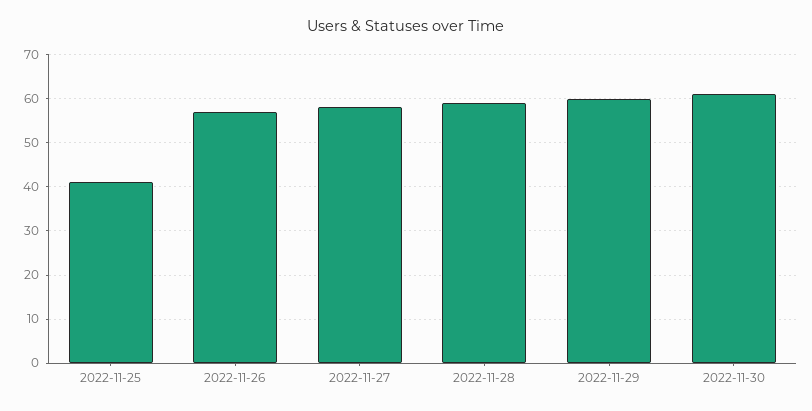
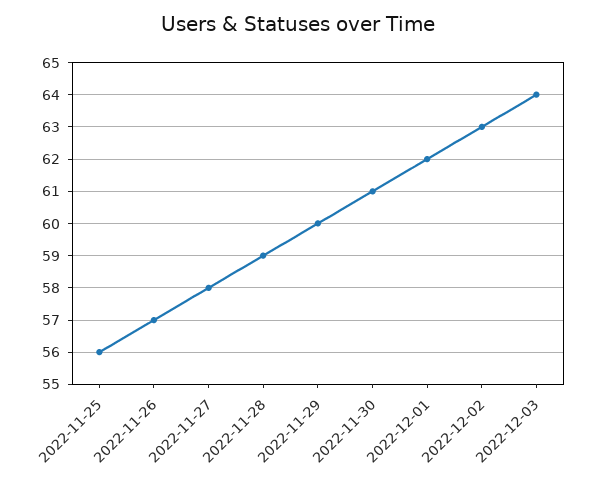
2022-11-25: 40 -> 56
2022-12-01: none -> 62
2022-12-02: none -> 63
2022-12-03: none -> 64

